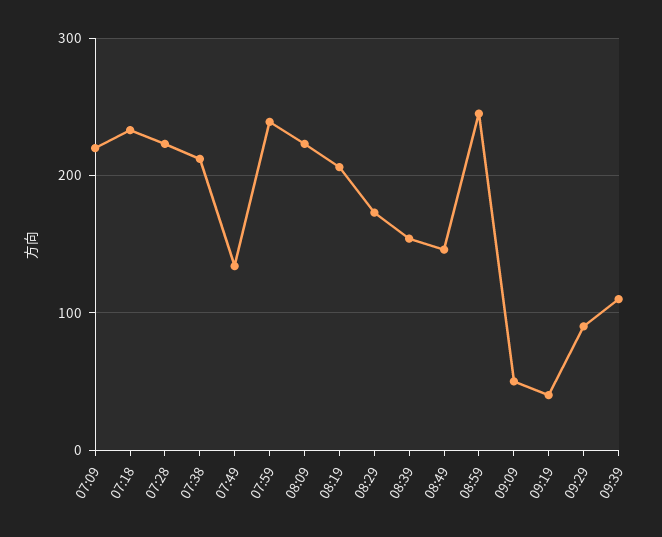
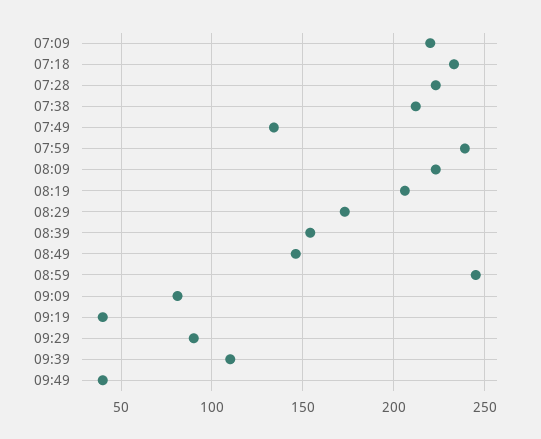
09:09: 50 -> 80
09:49: none -> 40

